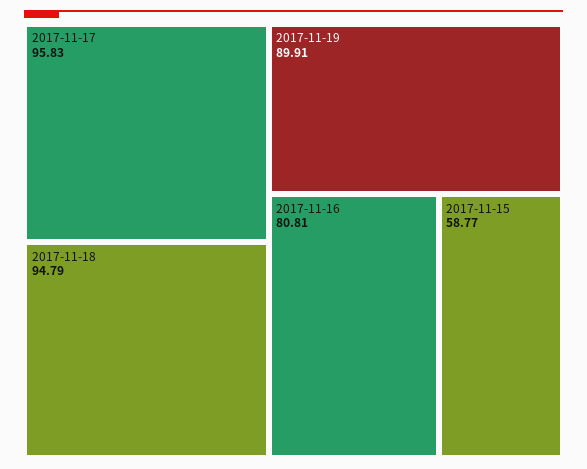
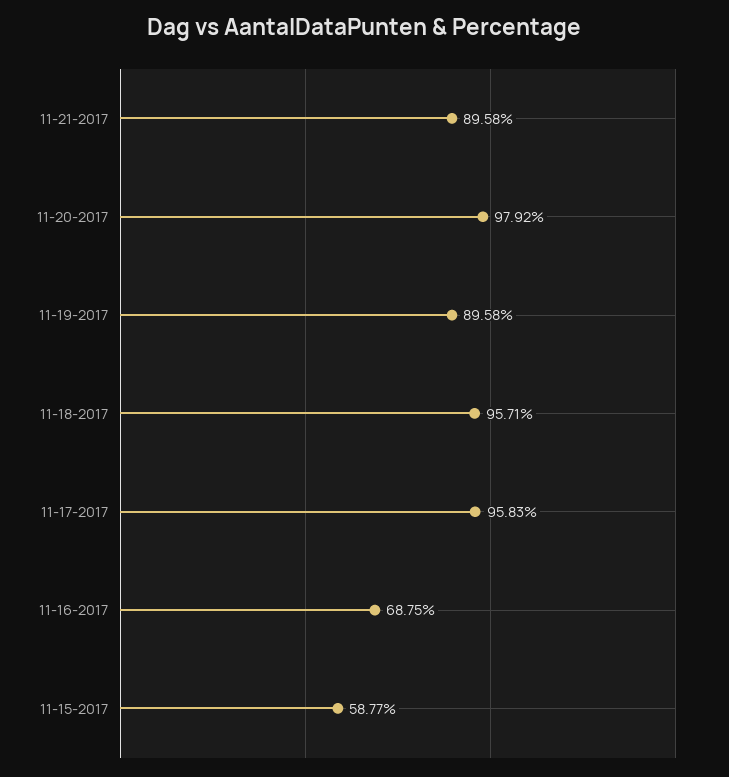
2017-11-18: 94.79 -> 95.71
2017-11-19: 89.91 -> 89.58
2017-11-16: 80.81 -> 68.75
11-21-2017: none -> 89.58
11-20-2017: none -> 97.92

